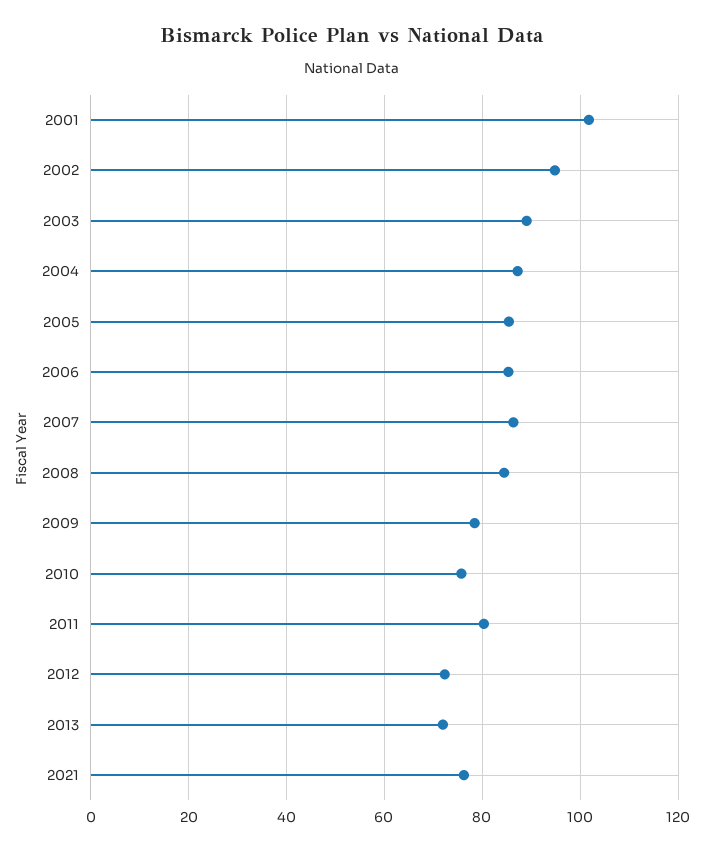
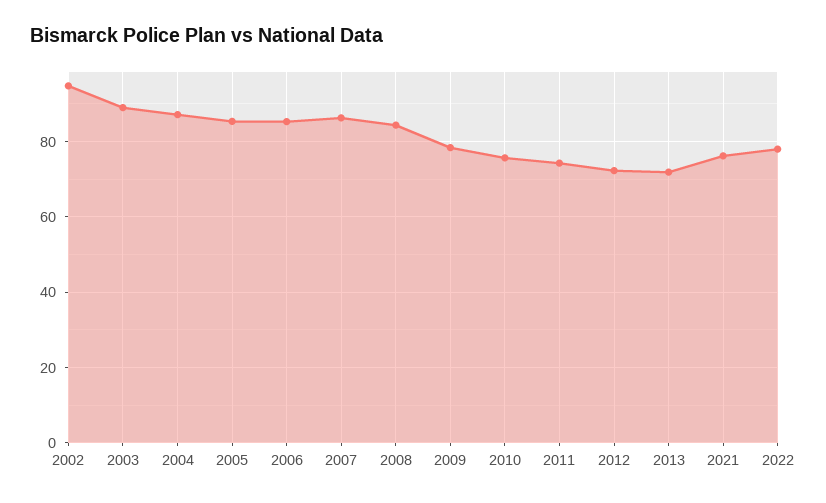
2001: 102 -> none
2011: 80 -> 74
2022: none -> 78

